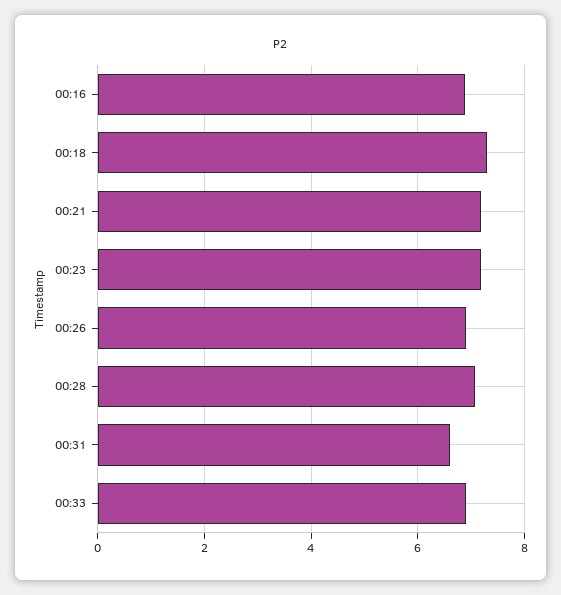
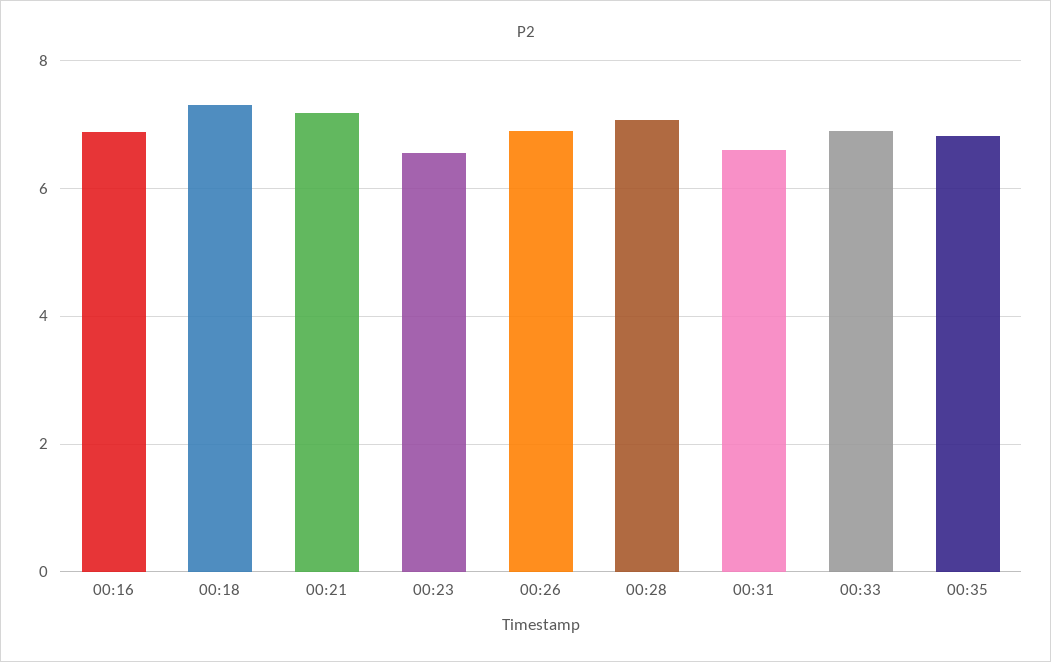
00:23: 7.2 -> 6.6
00:35: none -> 6.8

